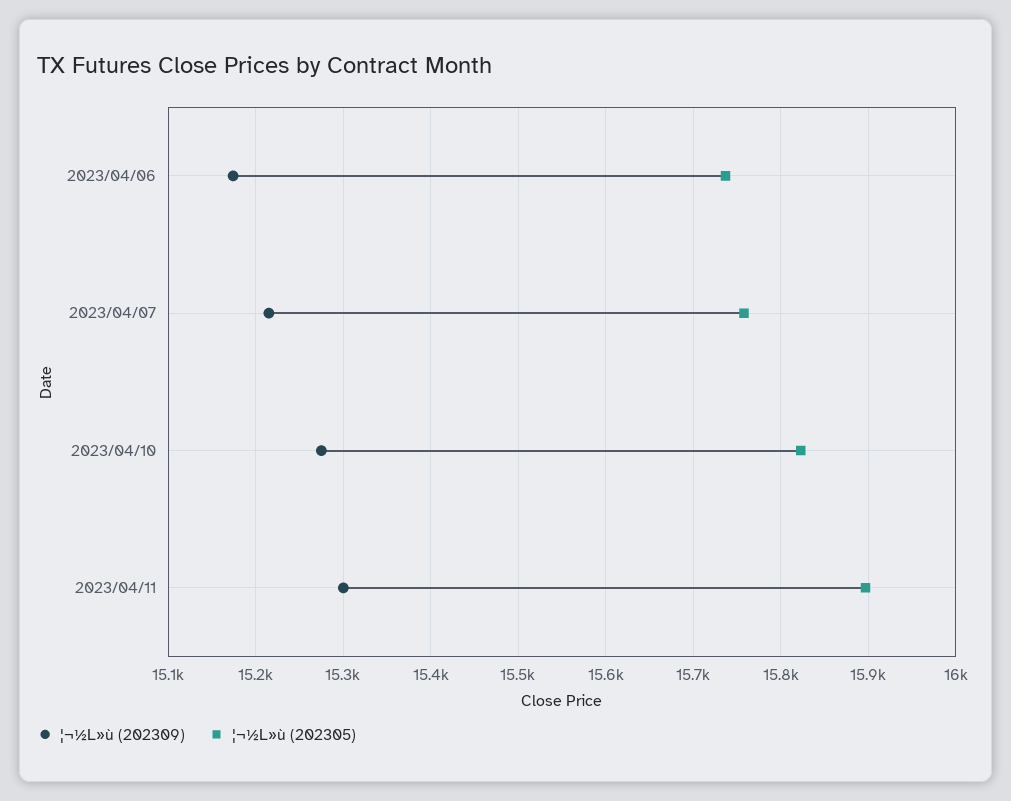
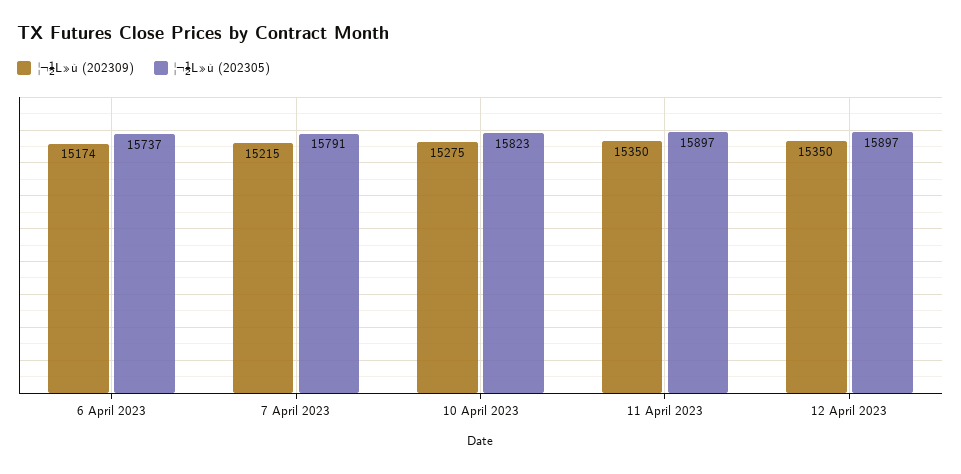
¦¬½L»ù (202305), 2023/04/07: 15760 -> 15791
¦¬½L»ù (202309), 2023/04/11: 15300 -> 15350
¦¬½L»ù (202309), 12 April 2023: none -> 15350
¦¬½L»ù (202305), 12 April 2023: none -> 15897

